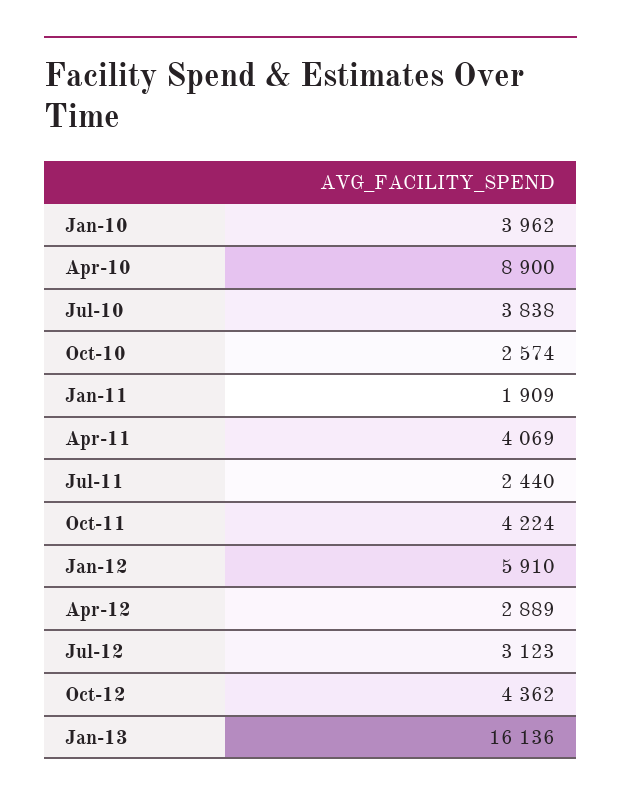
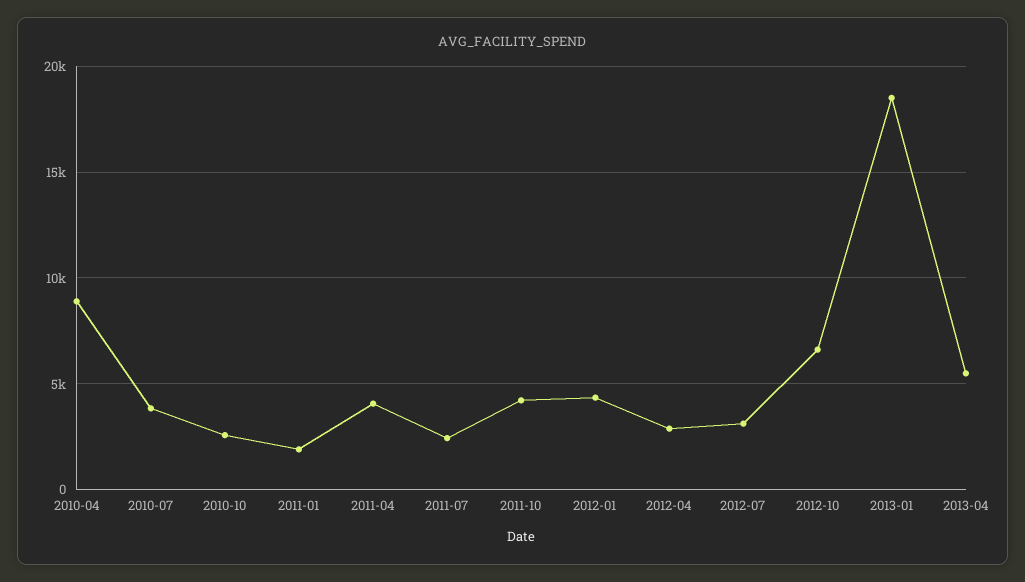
Jan-10: 3962 -> none
Jan-12: 5910 -> 4500
Oct-12: 4362 -> 6500
Jan-13: 16136 -> 18500
2013-04: none -> 5500

